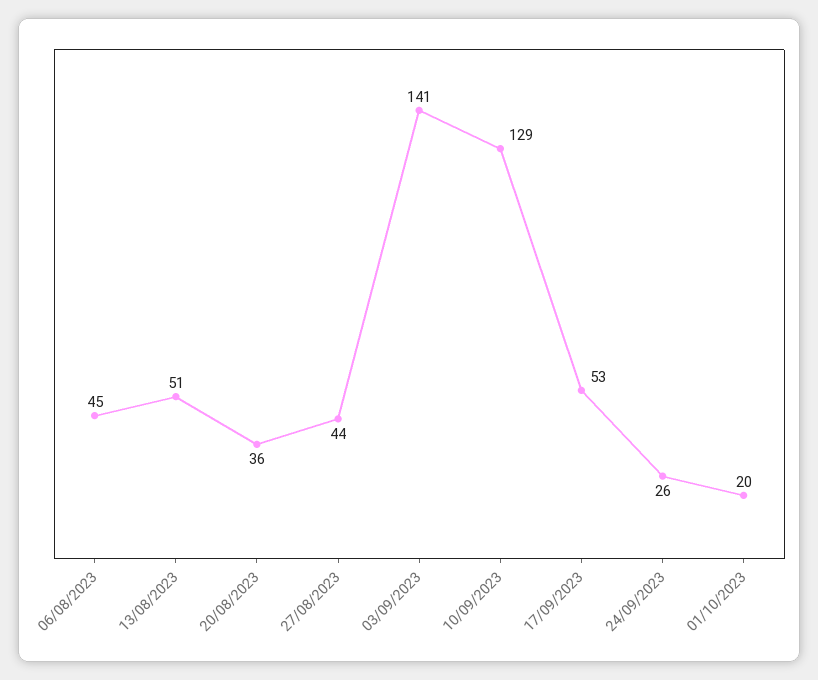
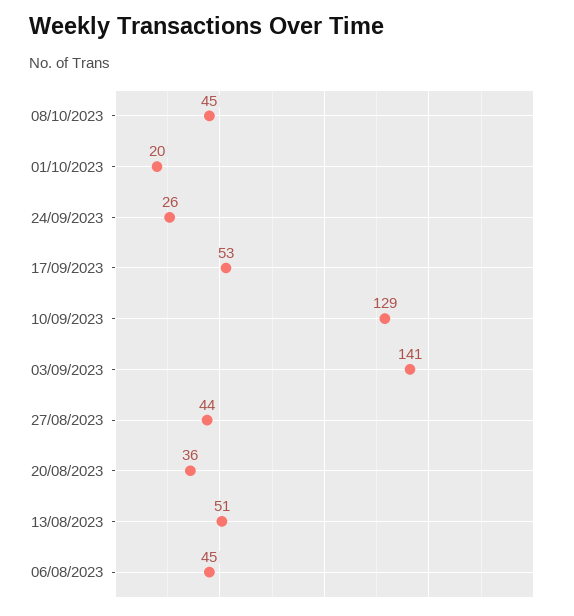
08/10/2023: none -> 45

